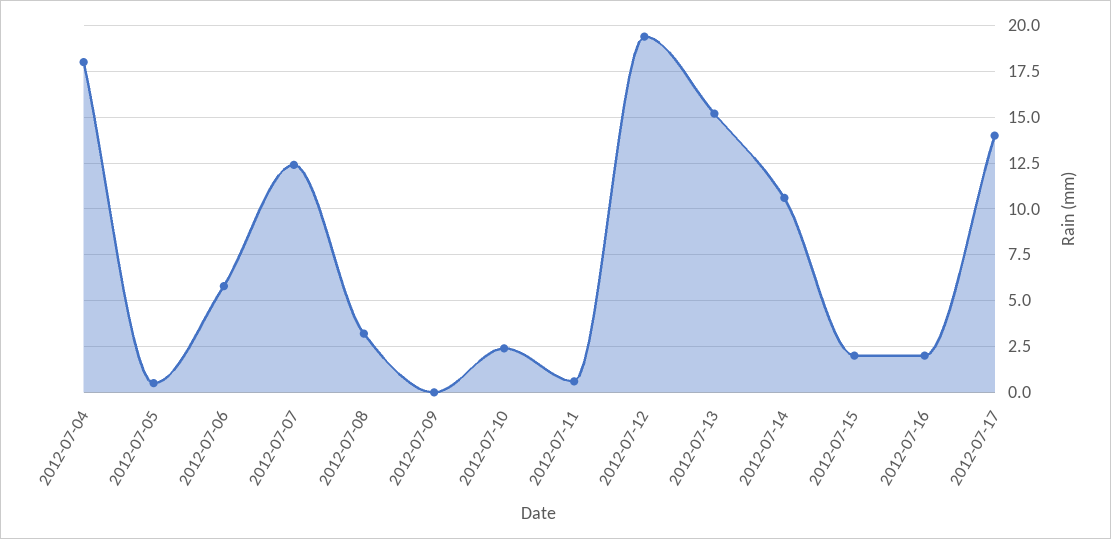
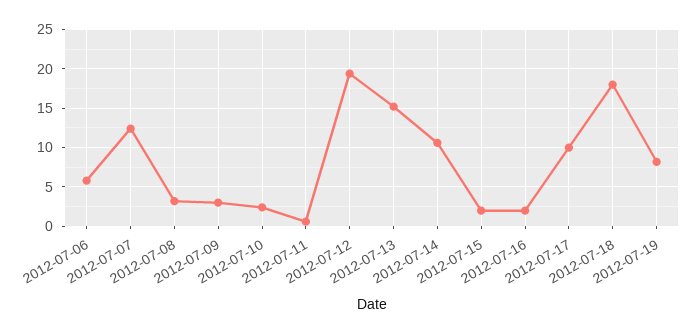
2012-07-04: 18 -> none
2012-07-05: 0.5 -> none
2012-07-09: 0 -> 3
2012-07-17: 14 -> 10
2012-07-18: none -> 18
2012-07-19: none -> 8

